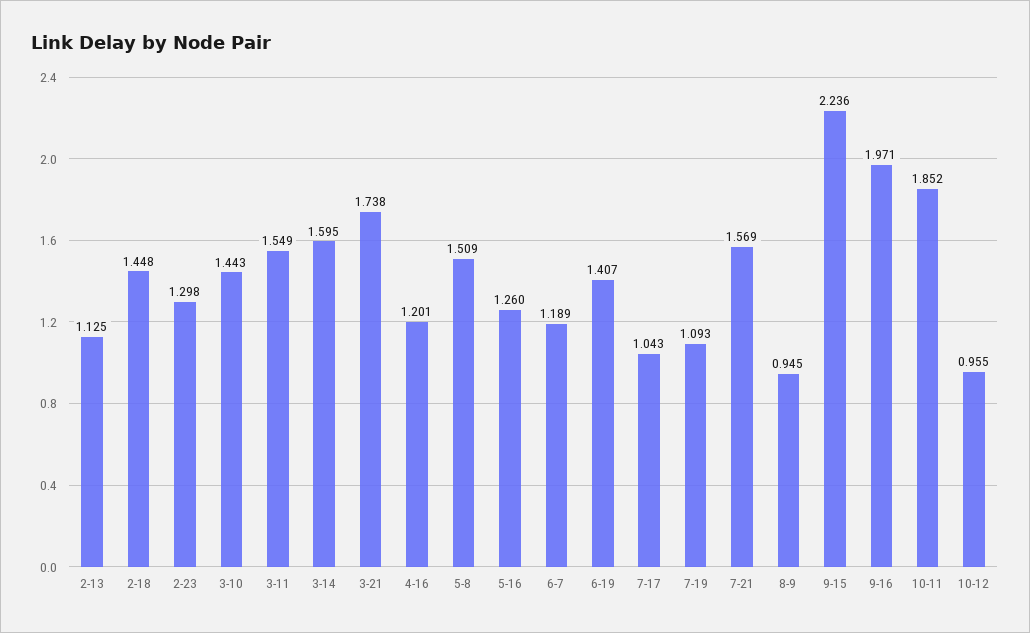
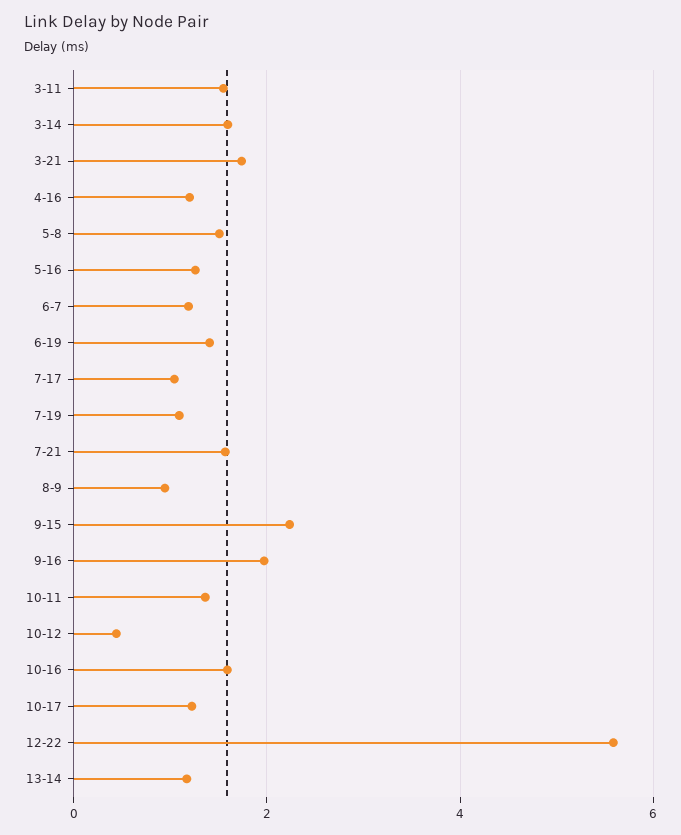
2-13: 1.125 -> none
2-18: 1.448 -> none
2-23: 1.298 -> none
3-10: 1.443 -> none
10-11: 1.852 -> 1.4
10-12: 0.955 -> 0.4
10-16: none -> 1.6
10-17: none -> 1.2
12-22: none -> 5.6
13-14: none -> 1.2

